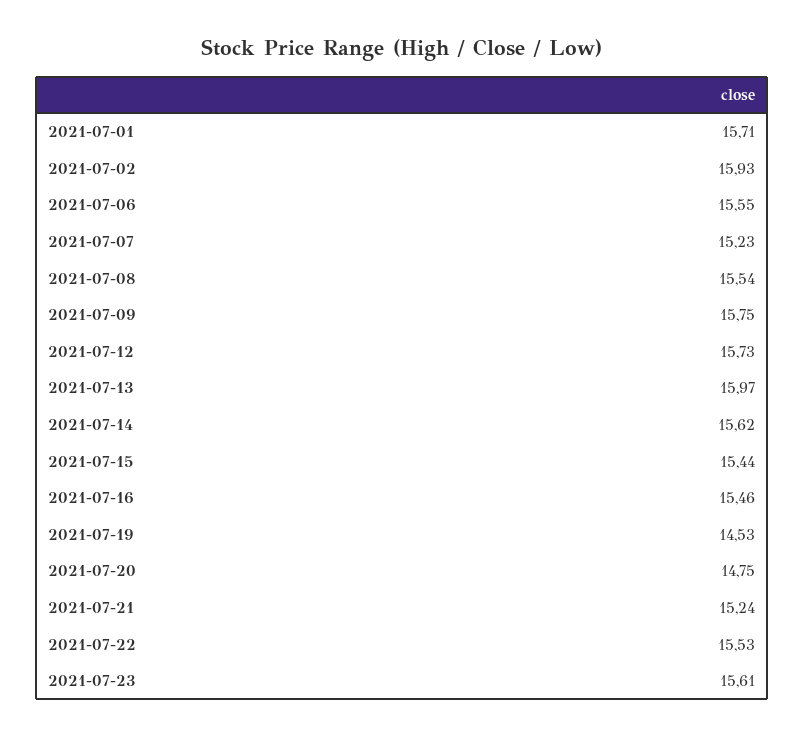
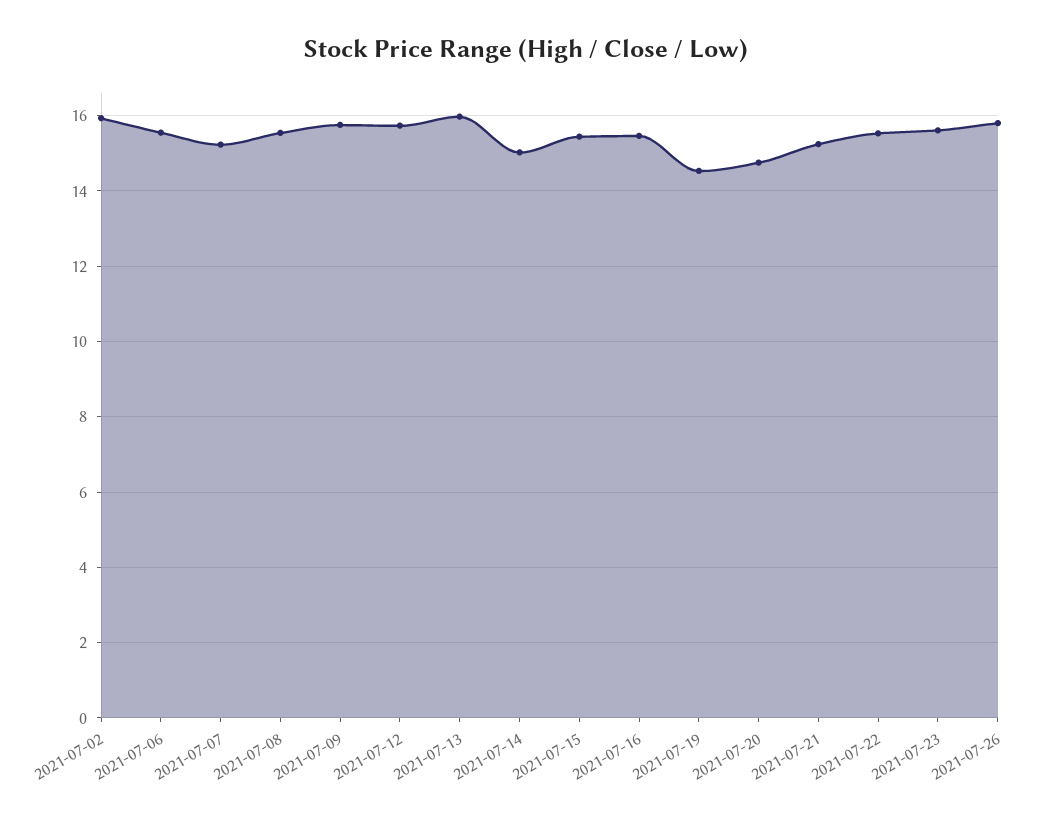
2021-07-01: 15.71 -> none
2021-07-14: 15.62 -> 15
2021-07-26: none -> 15.8

